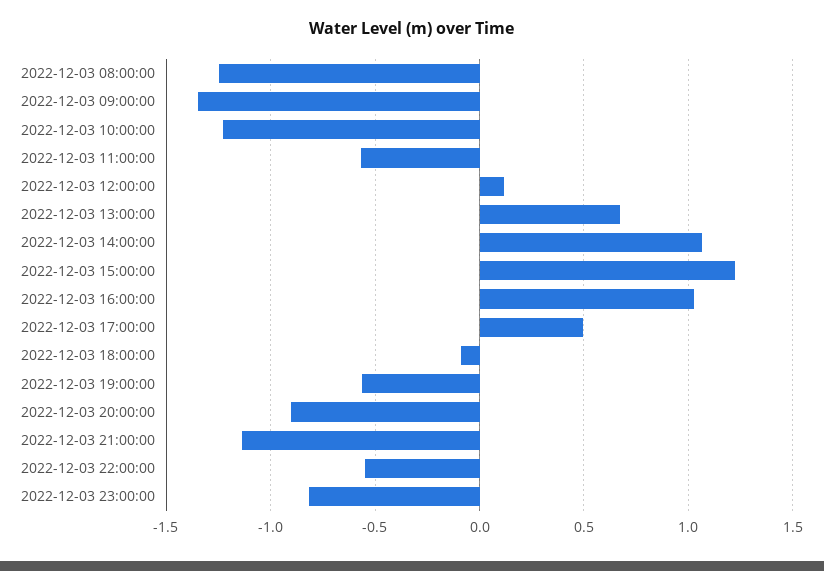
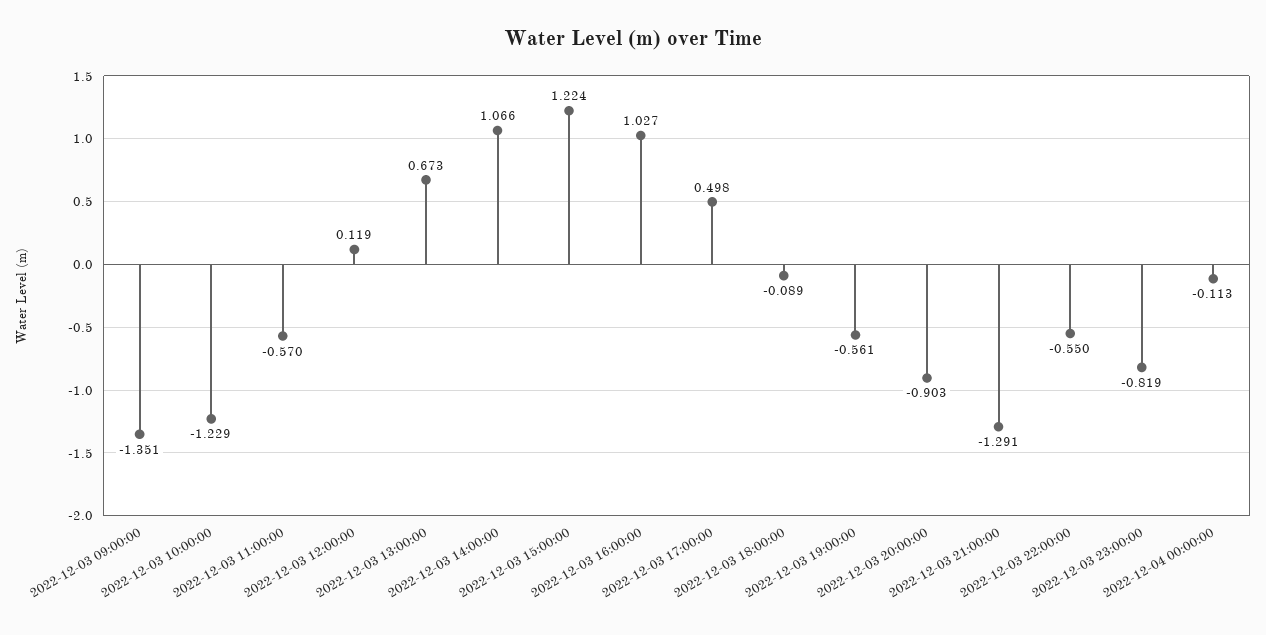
2022-12-03 08:00:00: -1.25 -> none
2022-12-03 21:00:00: -1.15 -> -1.291
2022-12-04 00:00:00: none -> -0.113

